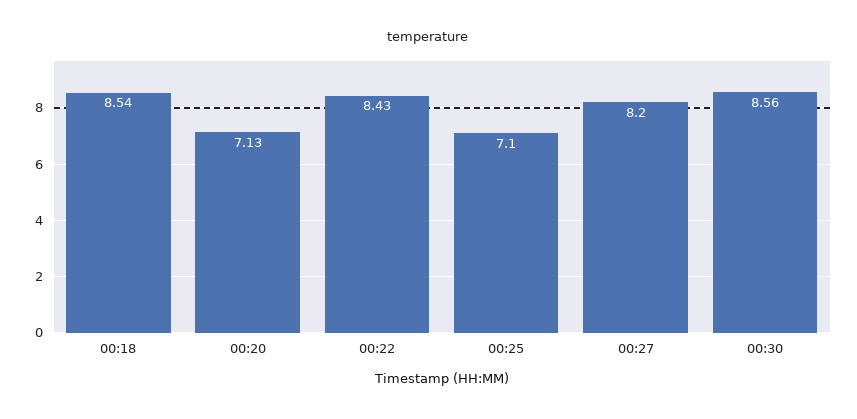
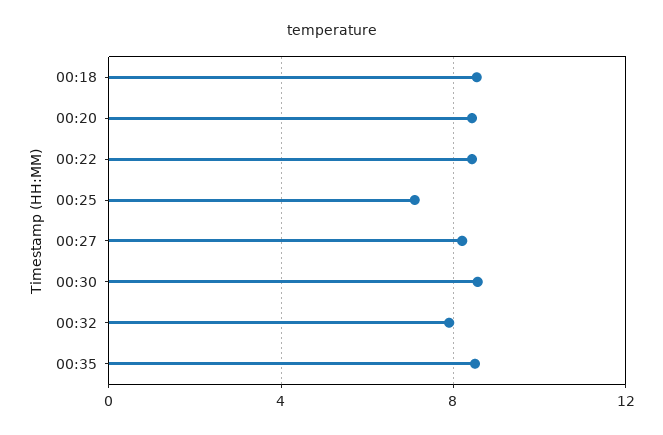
00:20: 7.13 -> 8.5
00:32: none -> 8
00:35: none -> 8.5

